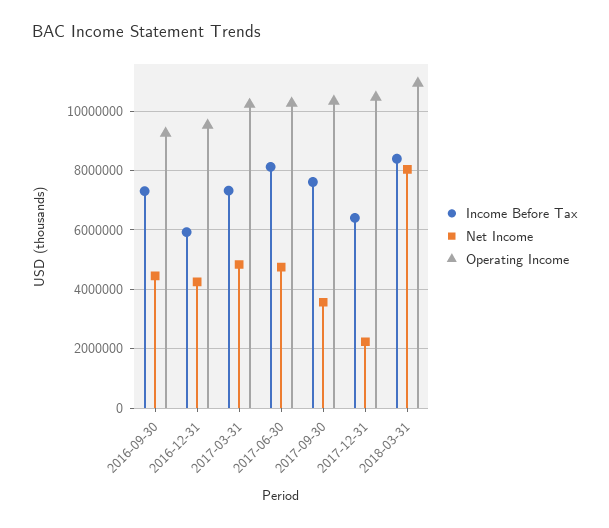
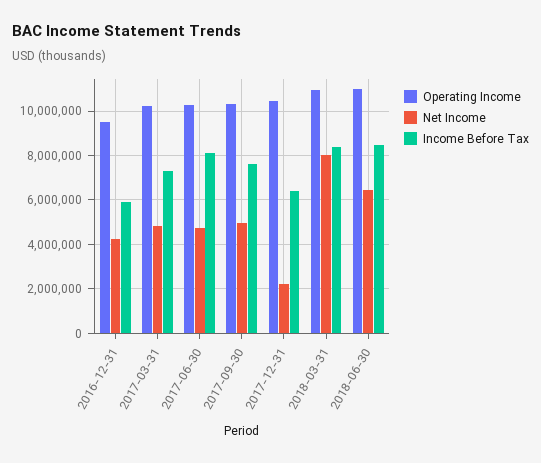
Income Before Tax, 2016-09-30: 7250000 -> none
Net Income, 2016-09-30: 4500000 -> none
Operating Income, 2016-09-30: 9250000 -> none
Net Income, 2017-09-30: 3500000 -> 5000000
Operating Income, 2018-06-30: none -> 11000000
Net Income, 2018-06-30: none -> 6500000
Income Before Tax, 2018-06-30: none -> 8500000

